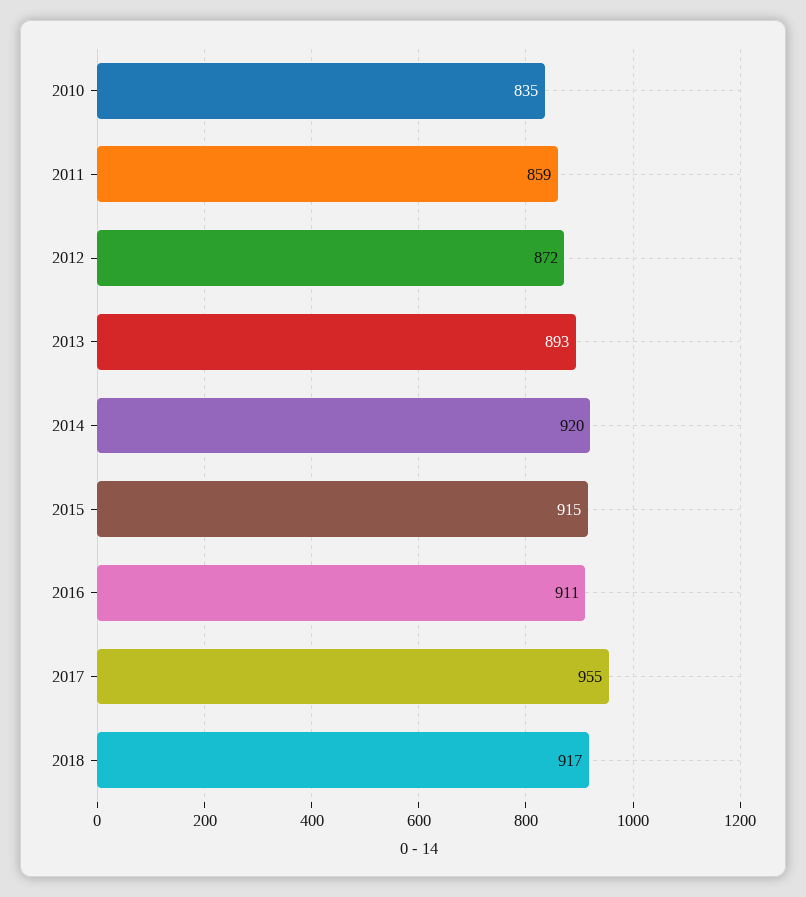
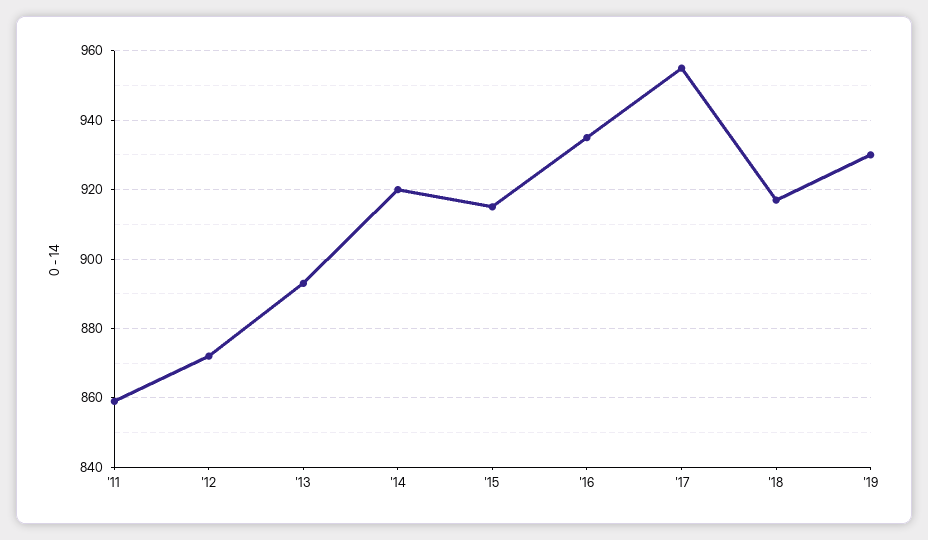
2010: 835 -> none
2016: 911 -> 935
'19: none -> 930

